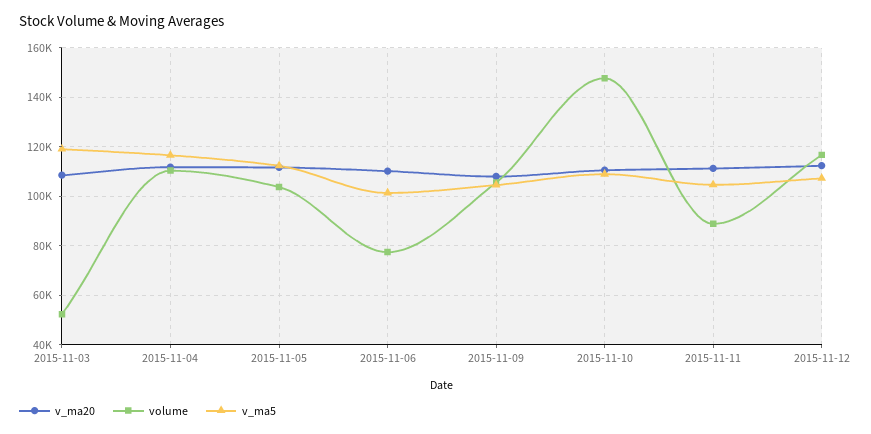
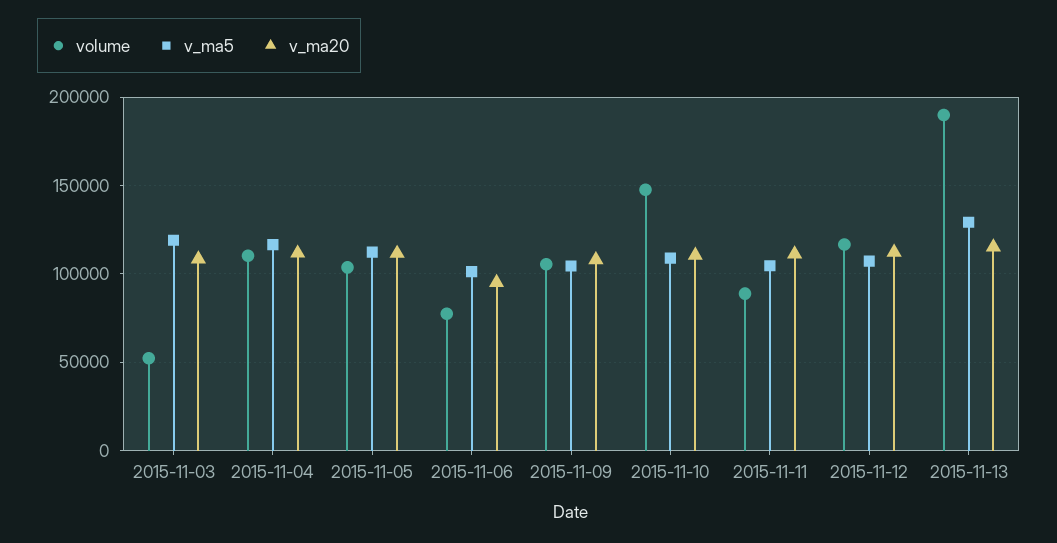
v_ma20, 2015-11-06: 110000 -> 95000
volume, 2015-11-13: none -> 190000
v_ma5, 2015-11-13: none -> 130000
v_ma20, 2015-11-13: none -> 115000

